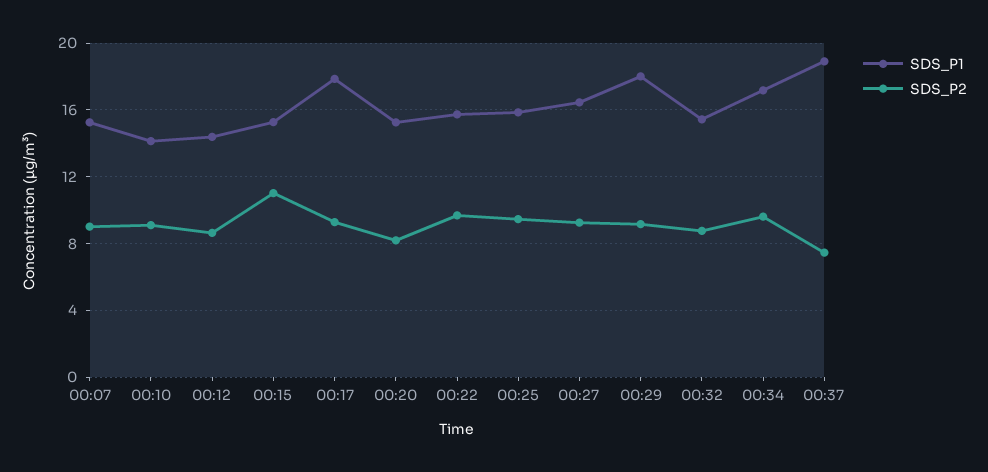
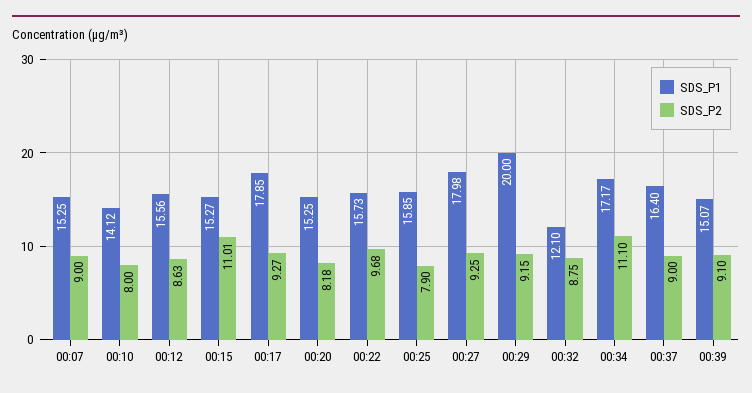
SDS_P2, 00:10: 9 -> 8
SDS_P1, 00:12: 14.5 -> 15.56
SDS_P2, 00:25: 9.5 -> 7.9
SDS_P1, 00:27: 16.5 -> 17.98
SDS_P1, 00:29: 18 -> 20
SDS_P1, 00:32: 15.5 -> 12.1
SDS_P2, 00:34: 9.5 -> 11.1
SDS_P1, 00:37: 19 -> 16.4
SDS_P2, 00:37: 7.5 -> 9
SDS_P1, 00:39: none -> 15.07
SDS_P2, 00:39: none -> 9.1

